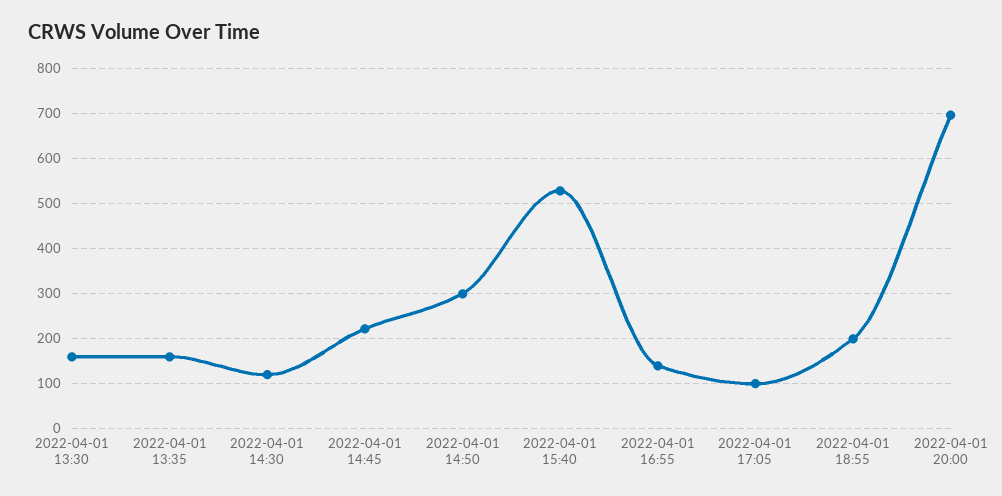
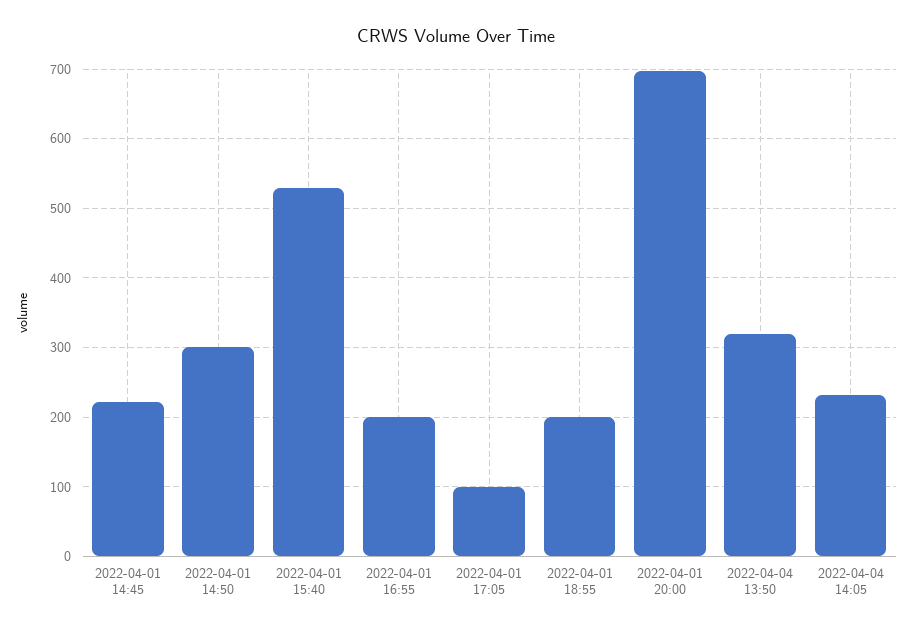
2022-04-01 13:30: 160 -> none
2022-04-01 13:35: 160 -> none
2022-04-01 14:30: 120 -> none
2022-04-01 16:55: 140 -> 200
2022-04-04 13:50: none -> 320
2022-04-04 14:05: none -> 230

